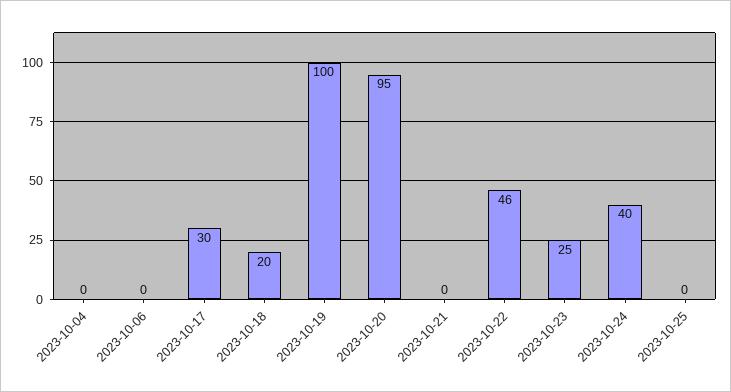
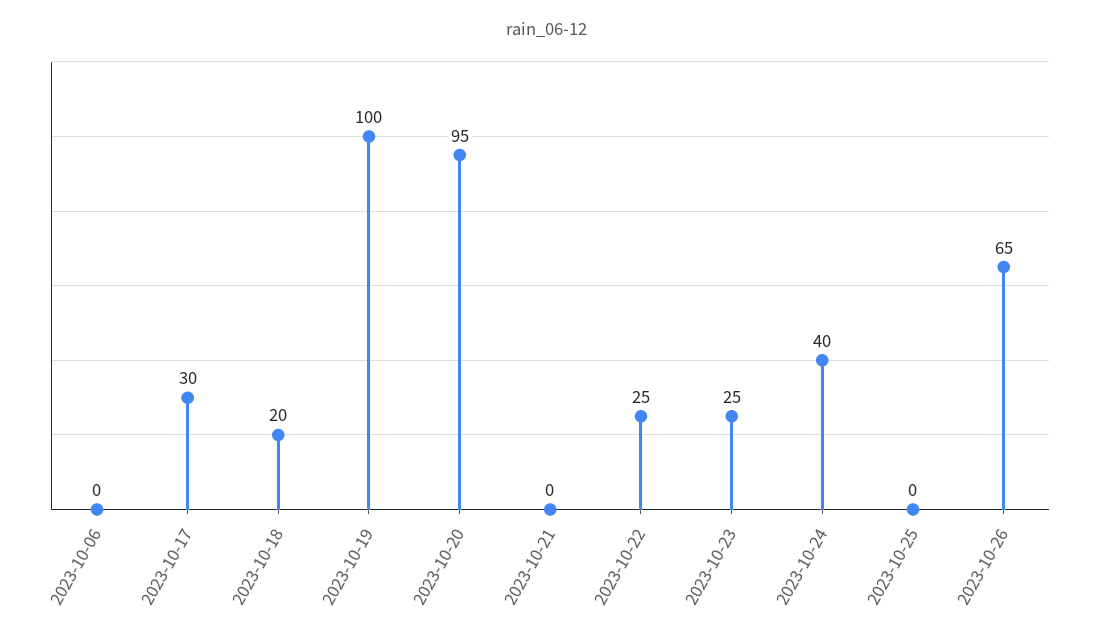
2023-10-04: 0 -> none
2023-10-22: 46 -> 25
2023-10-26: none -> 65

